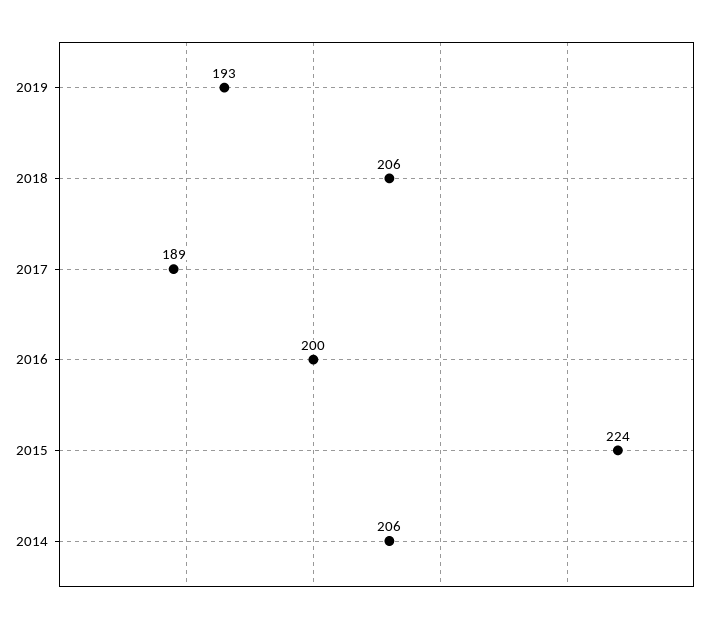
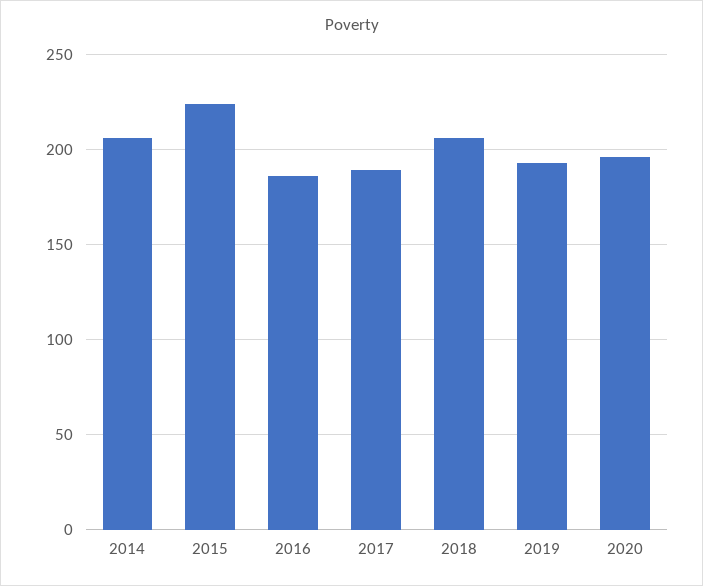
2016: 200 -> 185
2020: none -> 195

